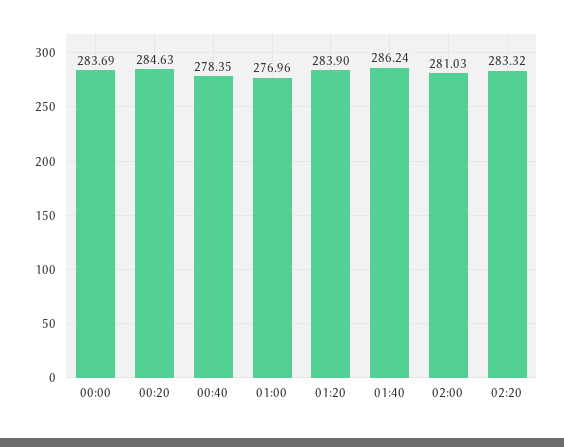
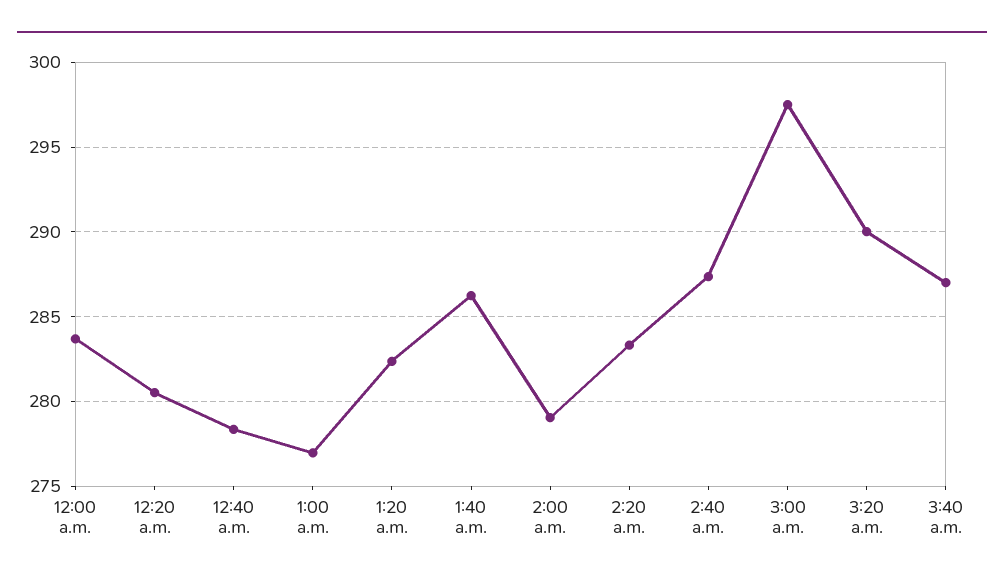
00:20: 284.63 -> 280.5
01:20: 283.9 -> 282.5
02:00: 281.03 -> 279
2:40 a.m.: none -> 287.5
3:00 a.m.: none -> 297.5
3:20 a.m.: none -> 290
3:40 a.m.: none -> 287

